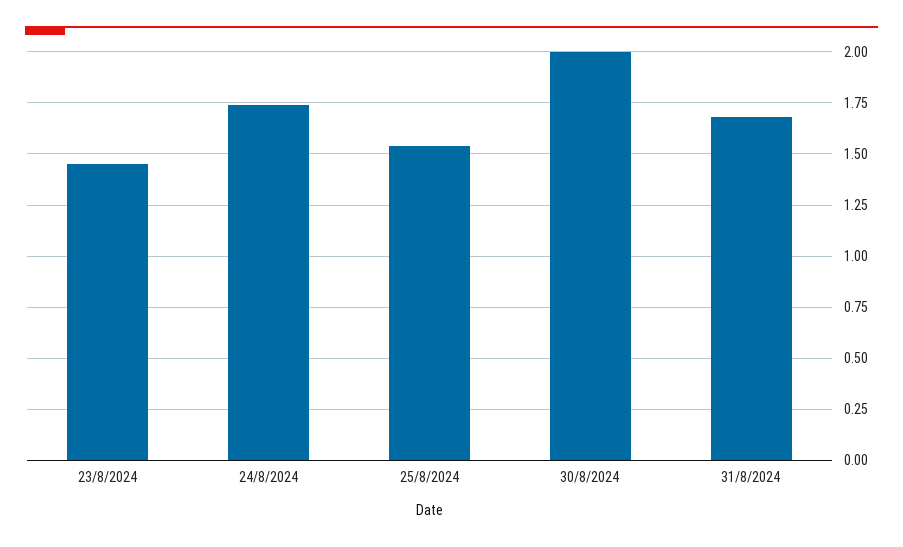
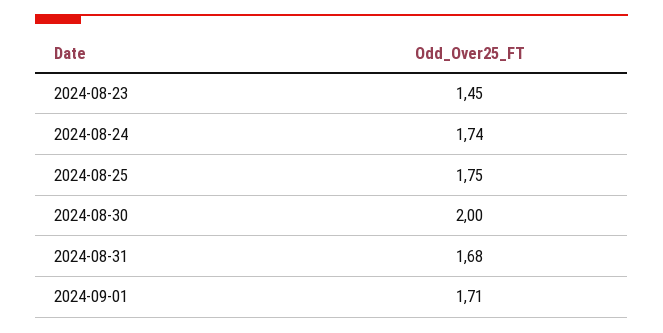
25/8/2024: 1.55 -> 1.75
2024-09-01: none -> 1.71

